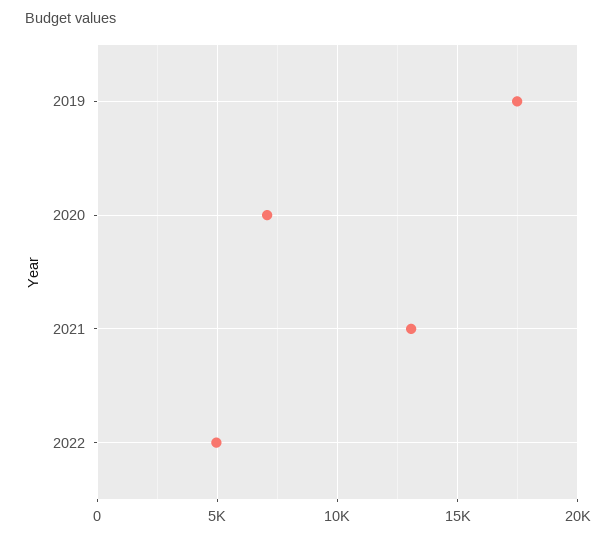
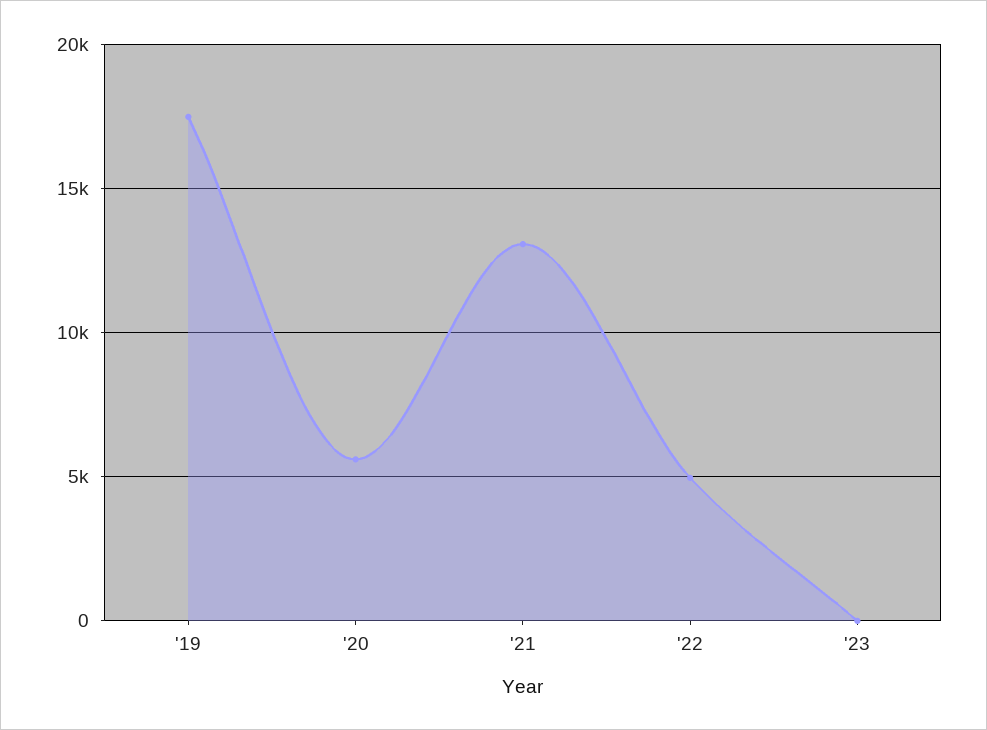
2020: 7000 -> 5500
'23: none -> 0

